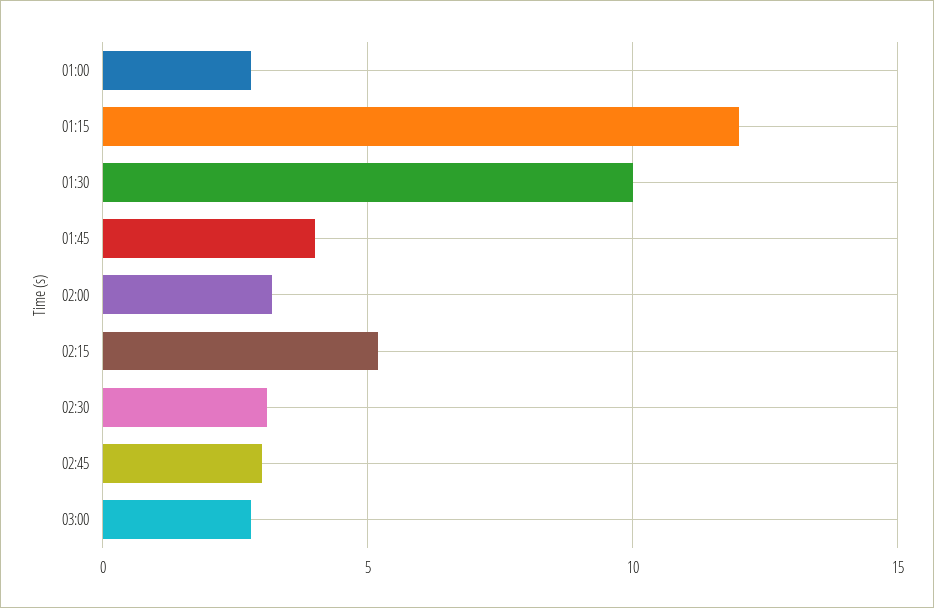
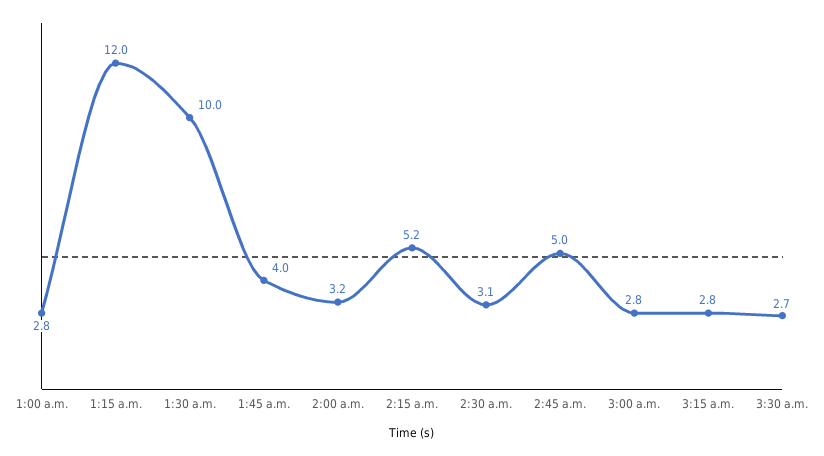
02:45: 3 -> 5
3:15 a.m.: none -> 2.8
3:30 a.m.: none -> 2.7

